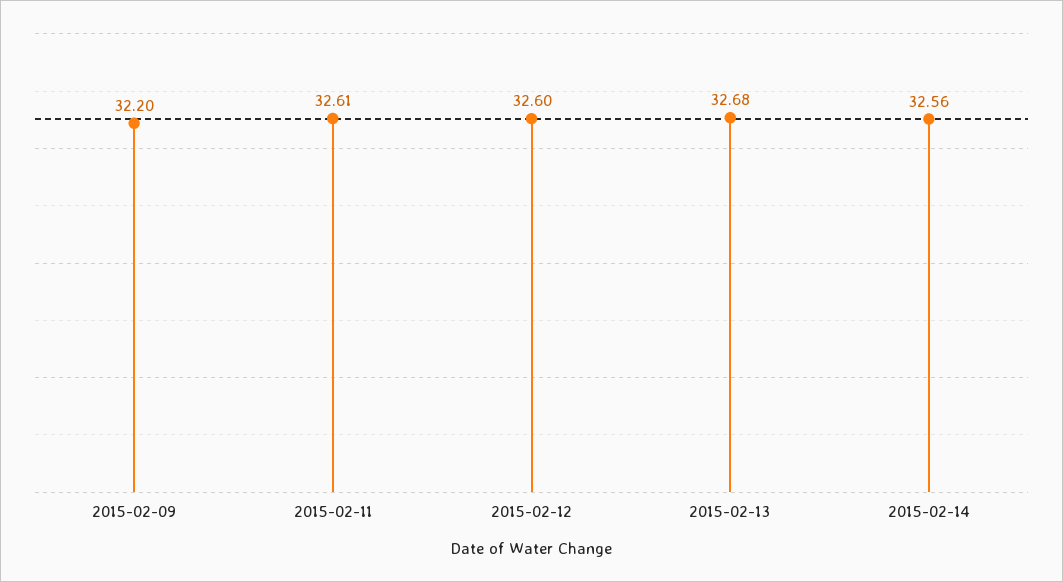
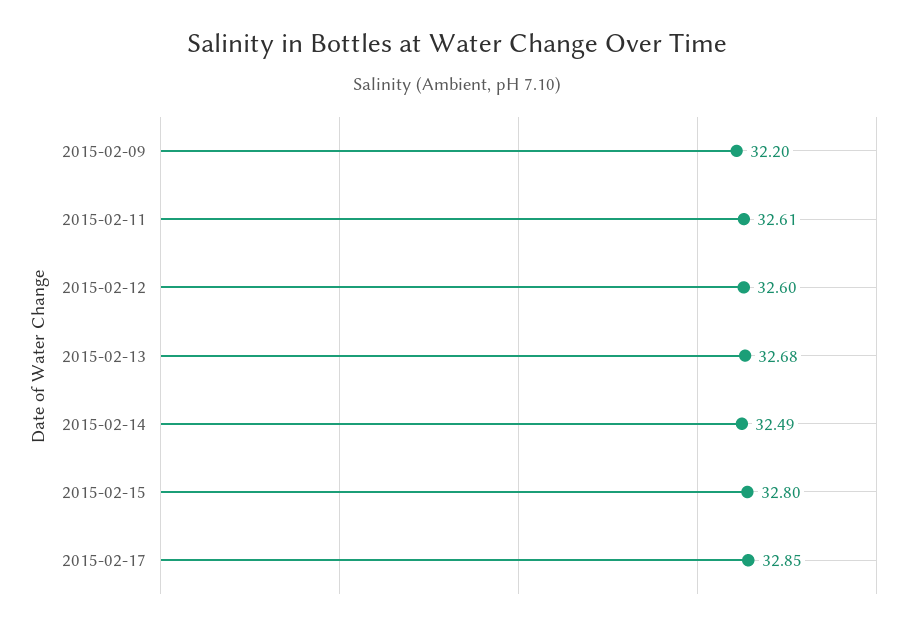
2015-02-14: 32.56 -> 32.49
2015-02-15: none -> 32.8
2015-02-17: none -> 32.85

